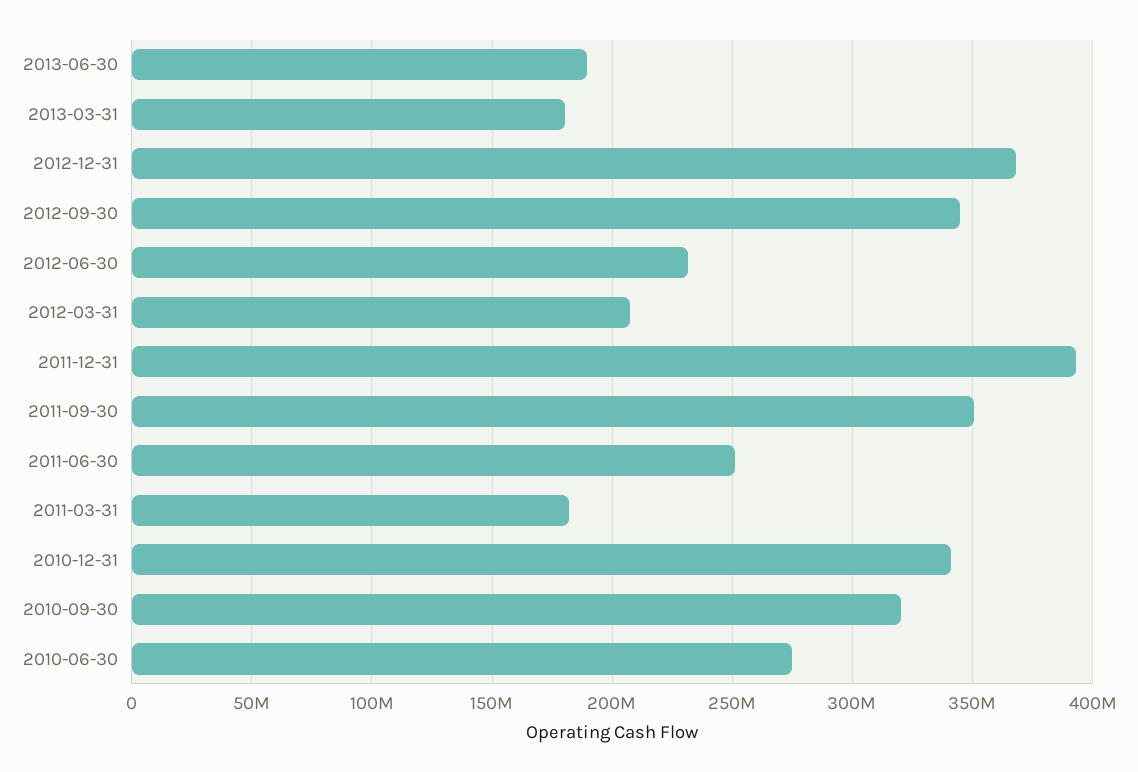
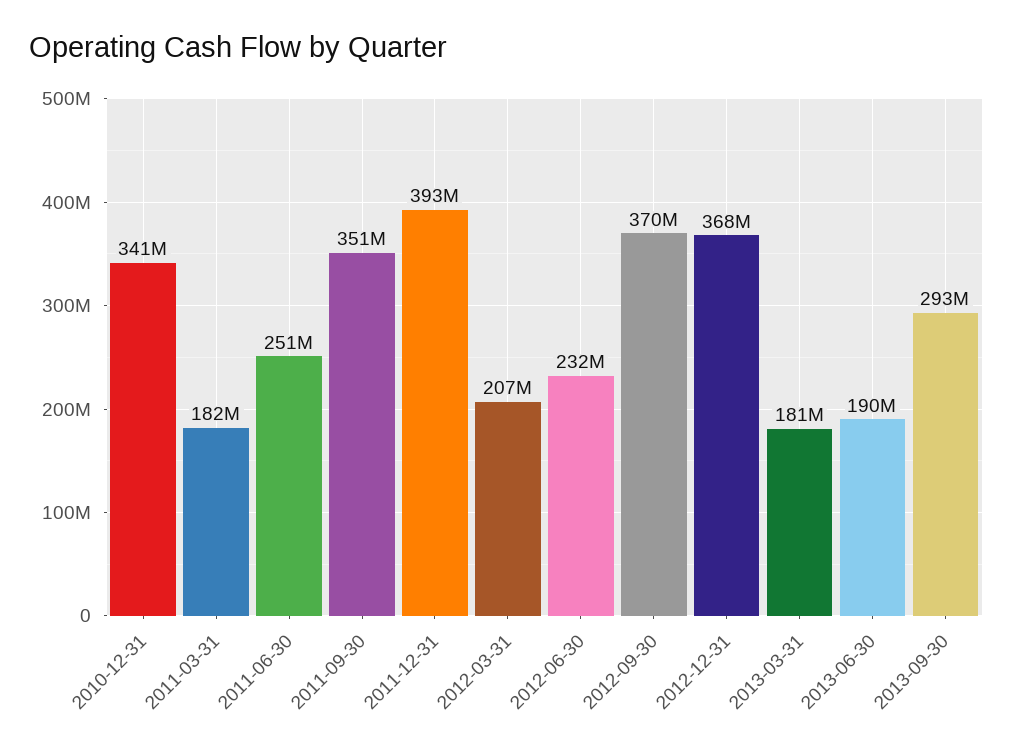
2012-09-30: 345000000 -> 370000000
2010-09-30: 320000000 -> none
2010-06-30: 275000000 -> none
2013-09-30: none -> 293000000

